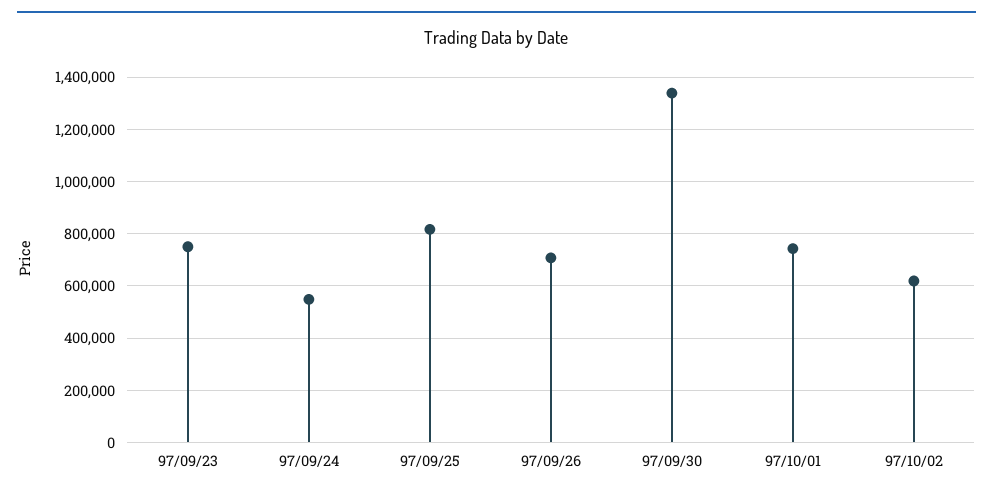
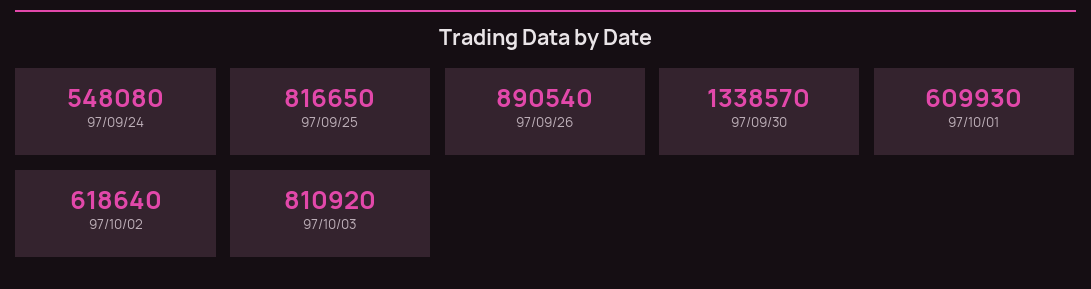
97/09/23: 750000 -> none
97/09/26: 700000 -> 890540
97/10/01: 750000 -> 609930
97/10/03: none -> 810920

